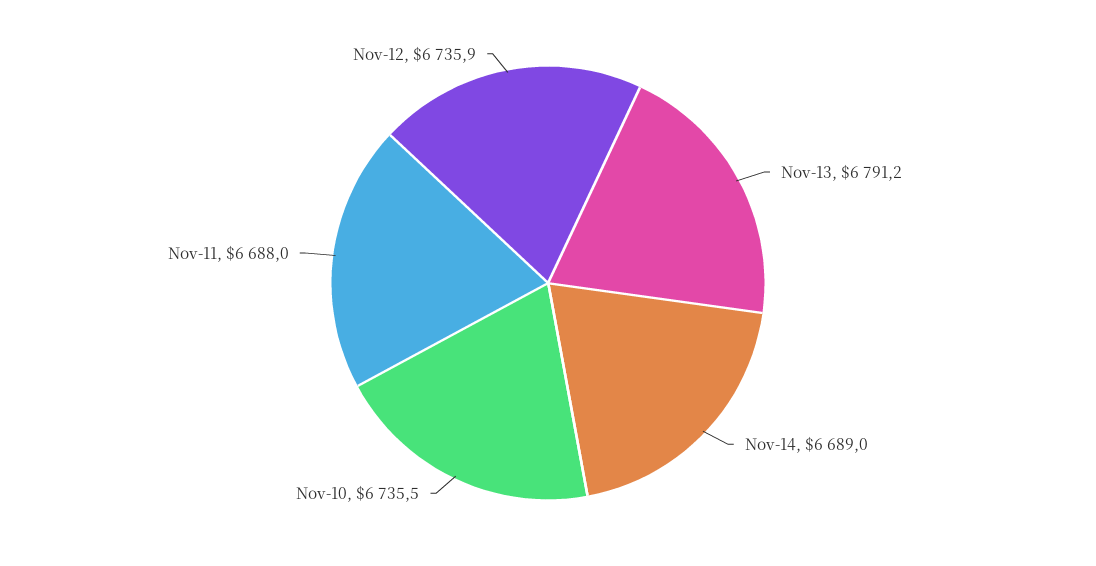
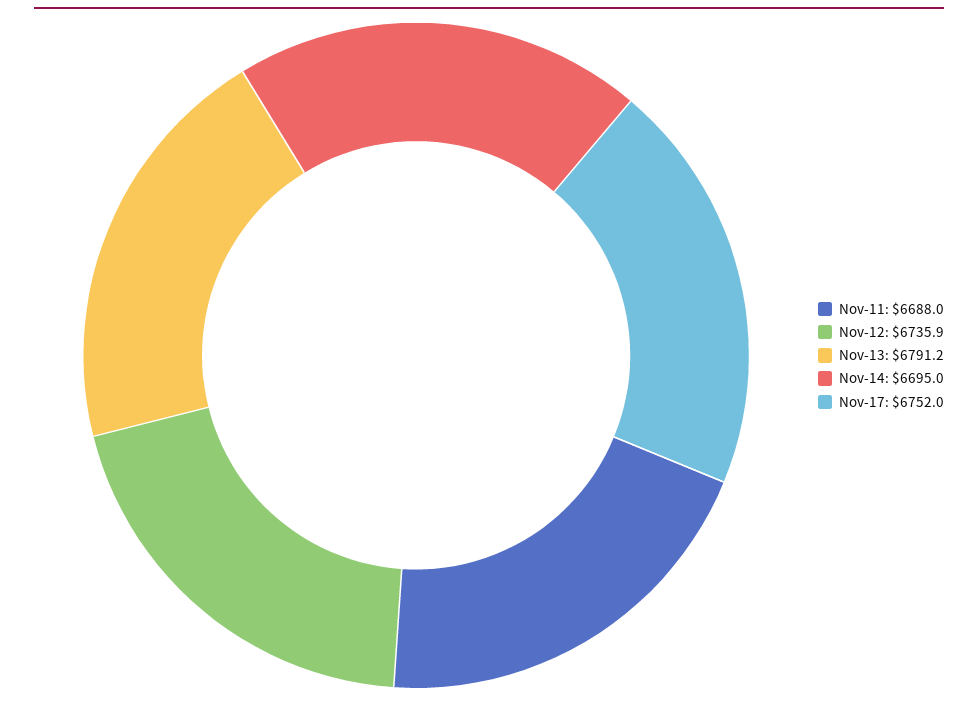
Nov-14: 6689 -> 6695
Nov-10: 6735.5 -> none
Nov-17: none -> 6752

